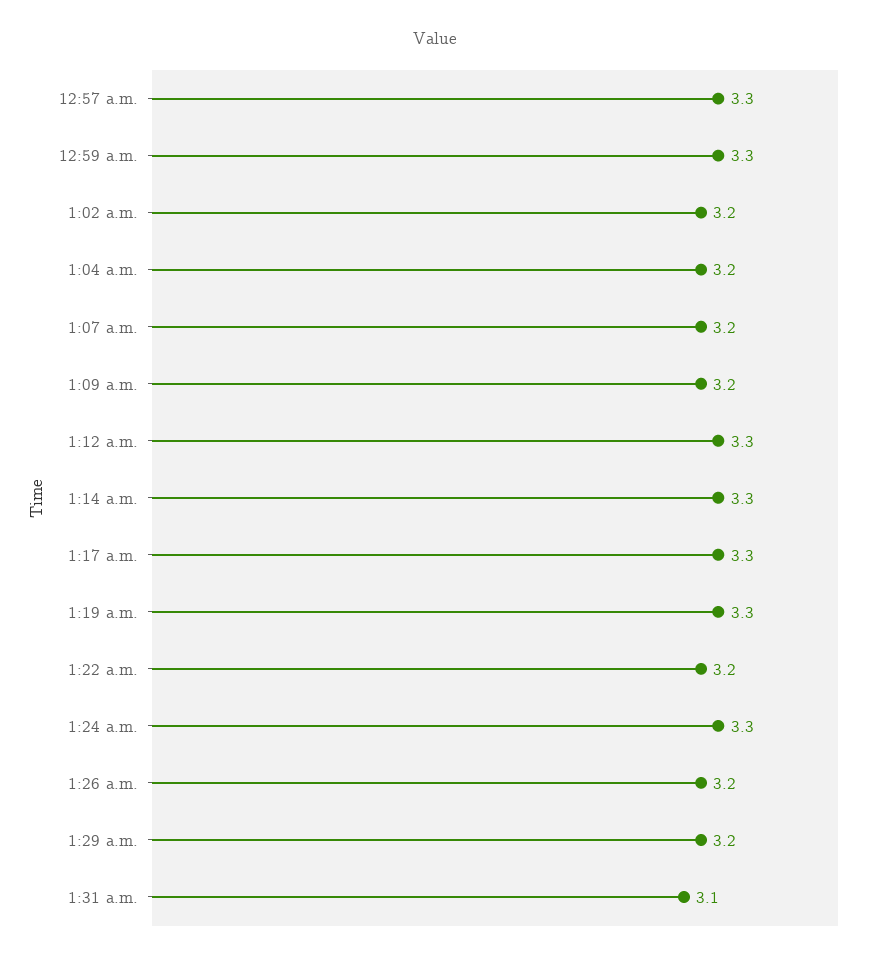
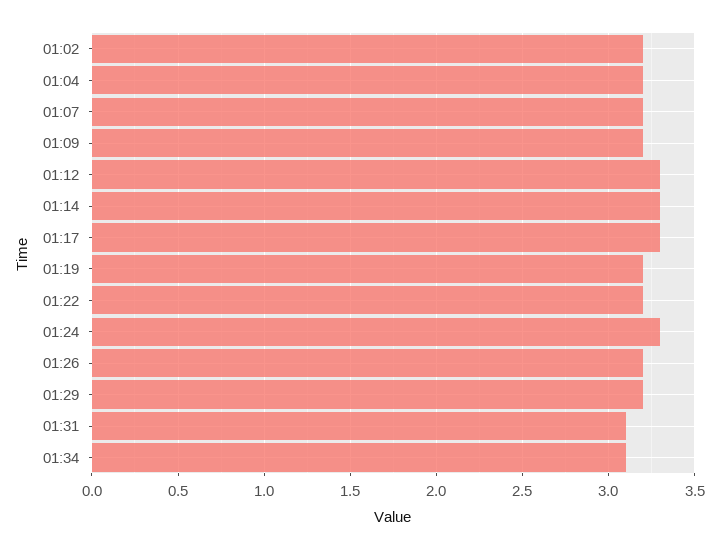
12:57 a.m.: 3.3 -> none
12:59 a.m.: 3.3 -> none
1:19 a.m.: 3.3 -> 3.2
01:34: none -> 3.1

